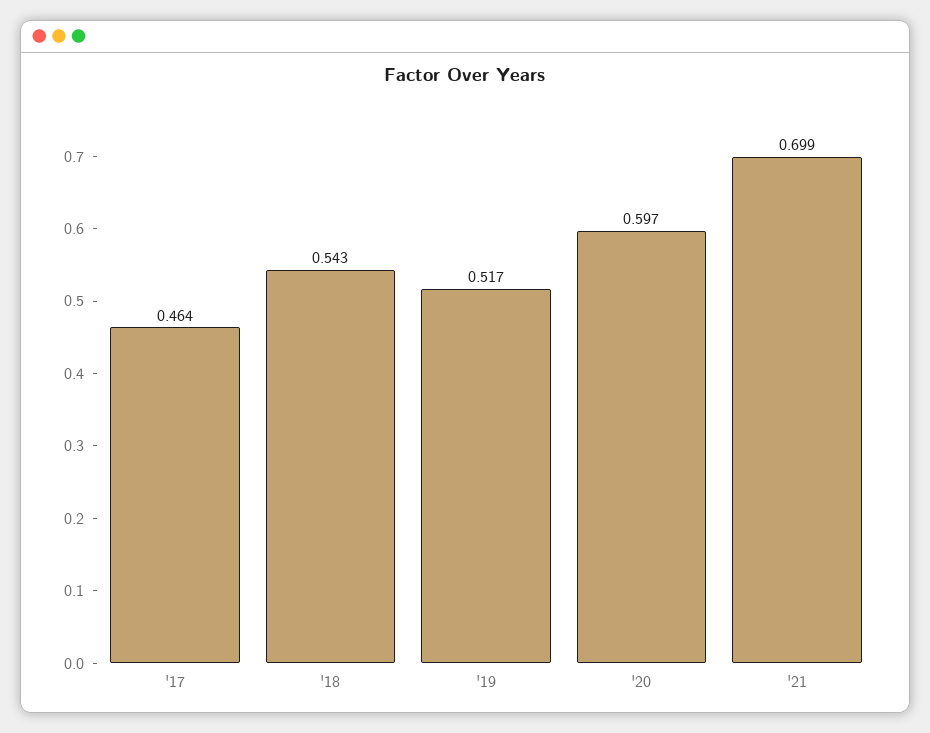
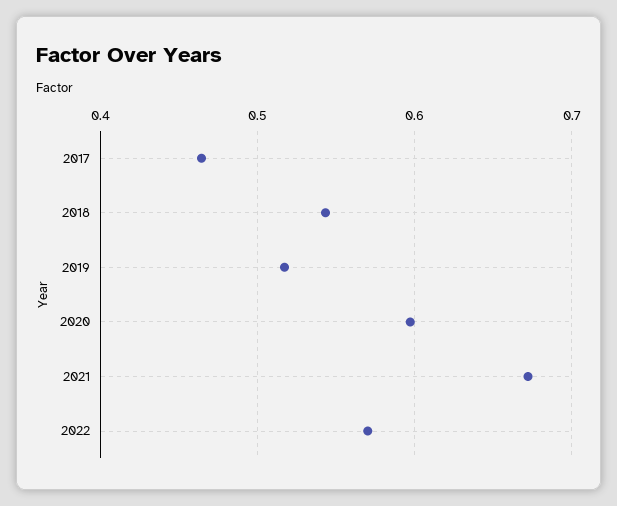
'21: 0.699 -> 0.67
2022: none -> 0.57

